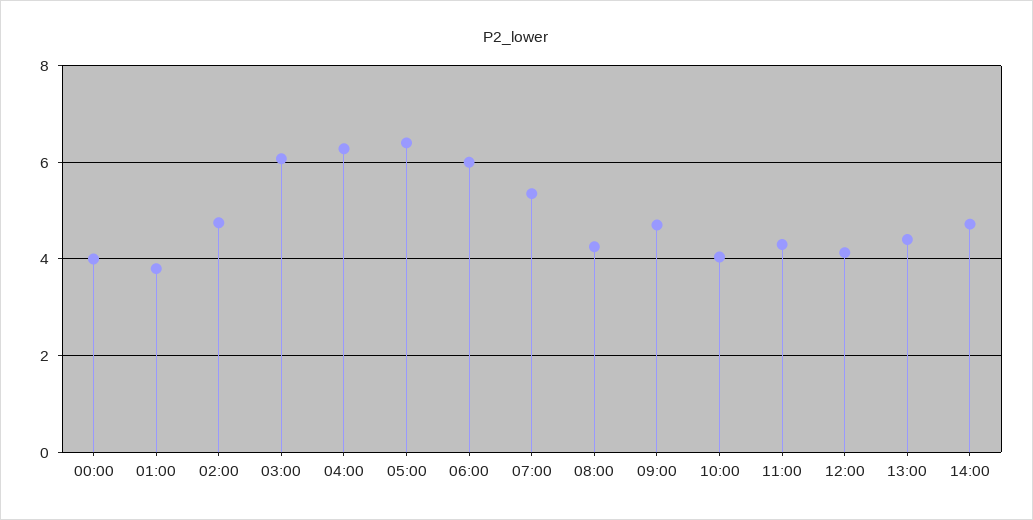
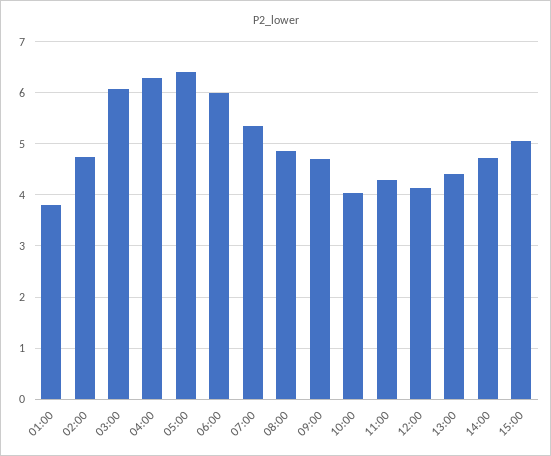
00:00: 4 -> none
08:00: 4.2 -> 4.8
15:00: none -> 5

